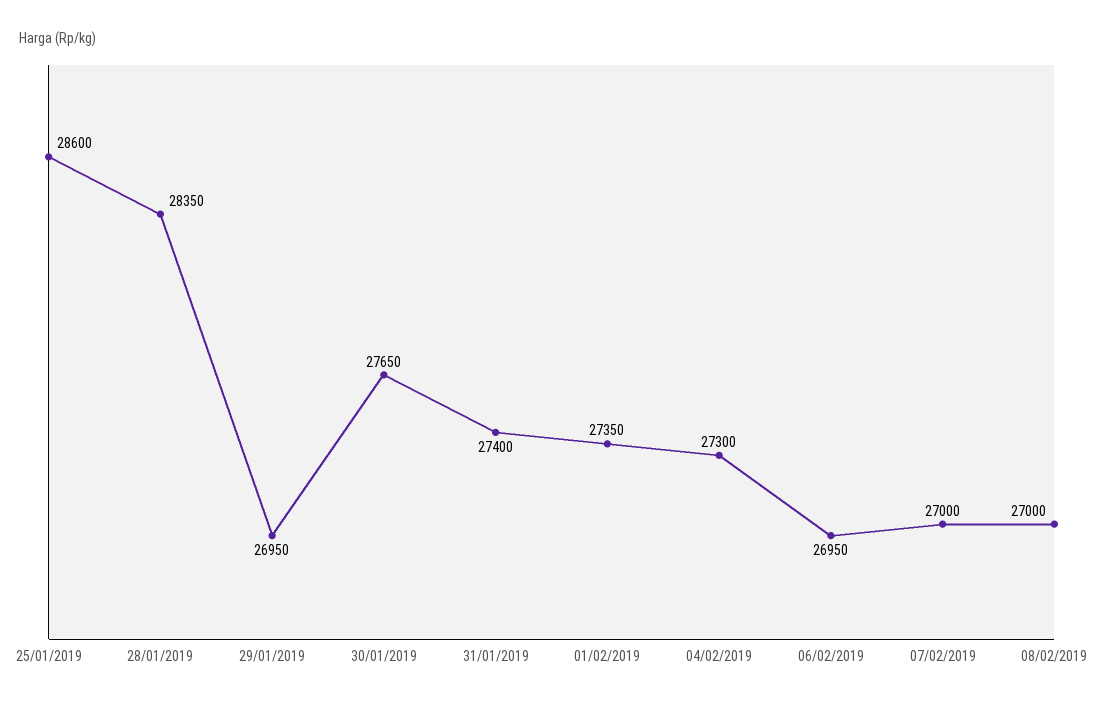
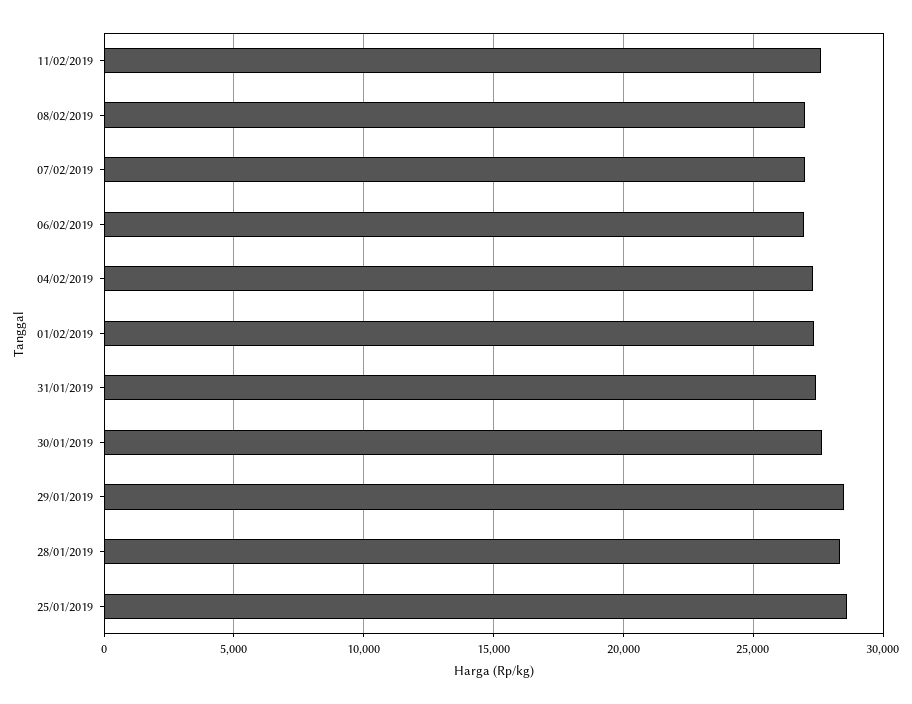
29/01/2019: 26950 -> 28500
11/02/2019: none -> 27500

